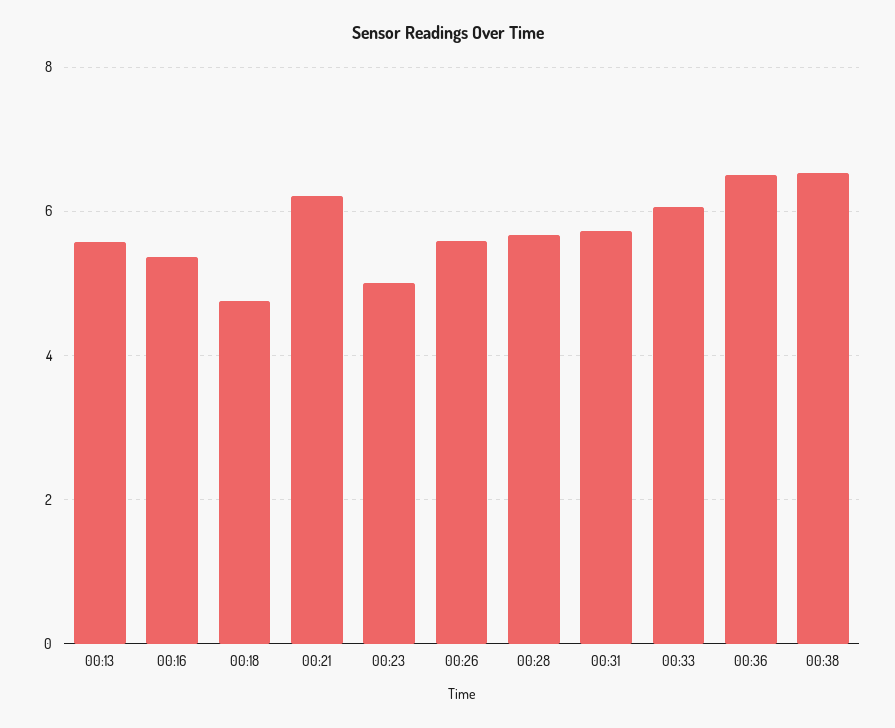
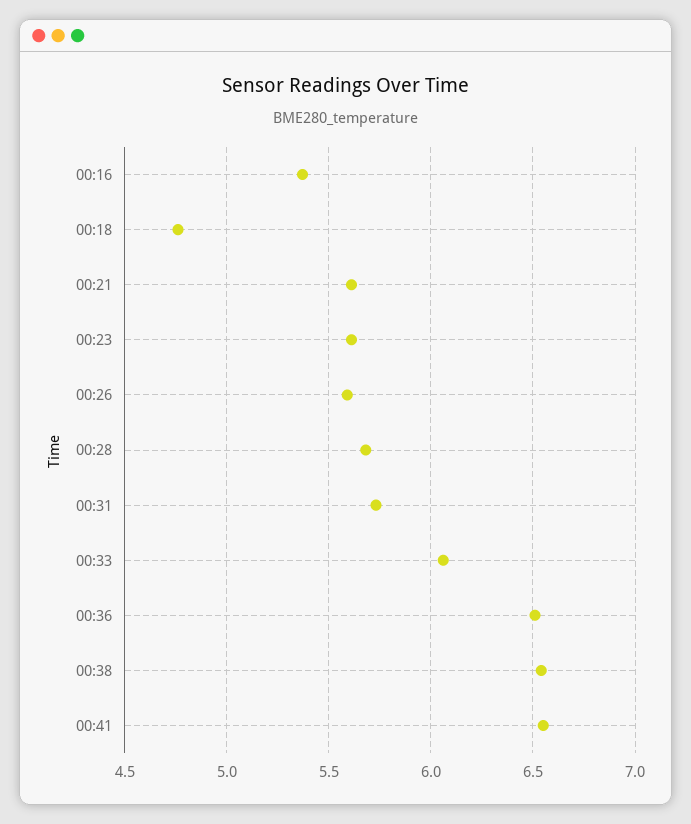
00:13: 5.6 -> none
00:21: 6.2 -> 5.6
00:23: 5 -> 5.6
00:41: none -> 6.55

